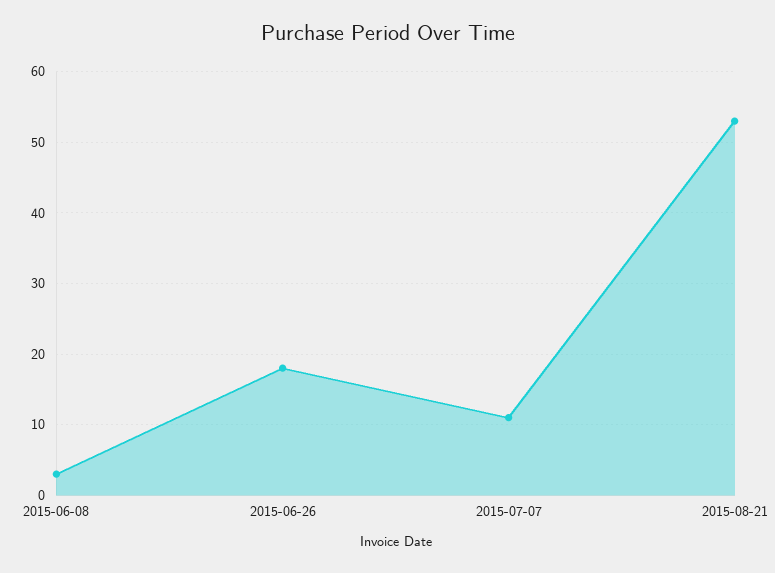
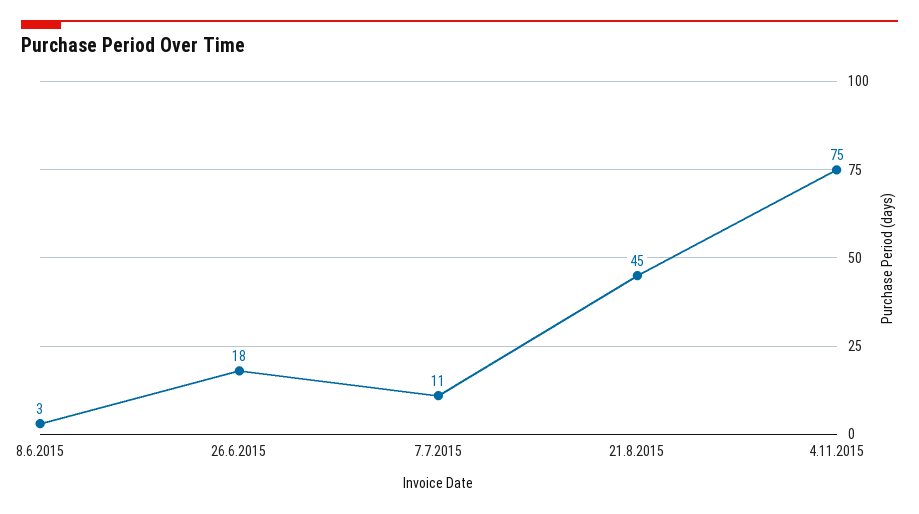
2015-08-21: 53 -> 45
4.11.2015: none -> 75

